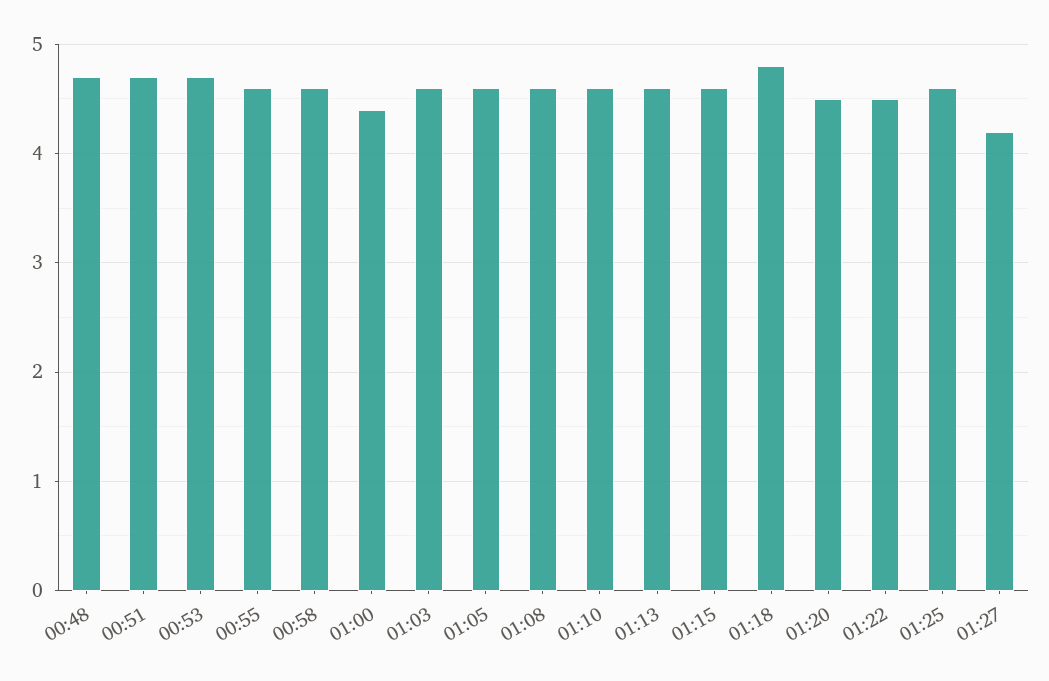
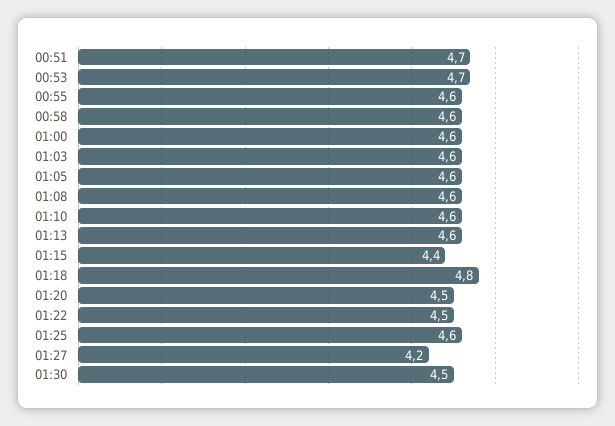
00:48: 4.7 -> none
01:00: 4.4 -> 4.6
01:15: 4.6 -> 4.4
01:30: none -> 4.5

